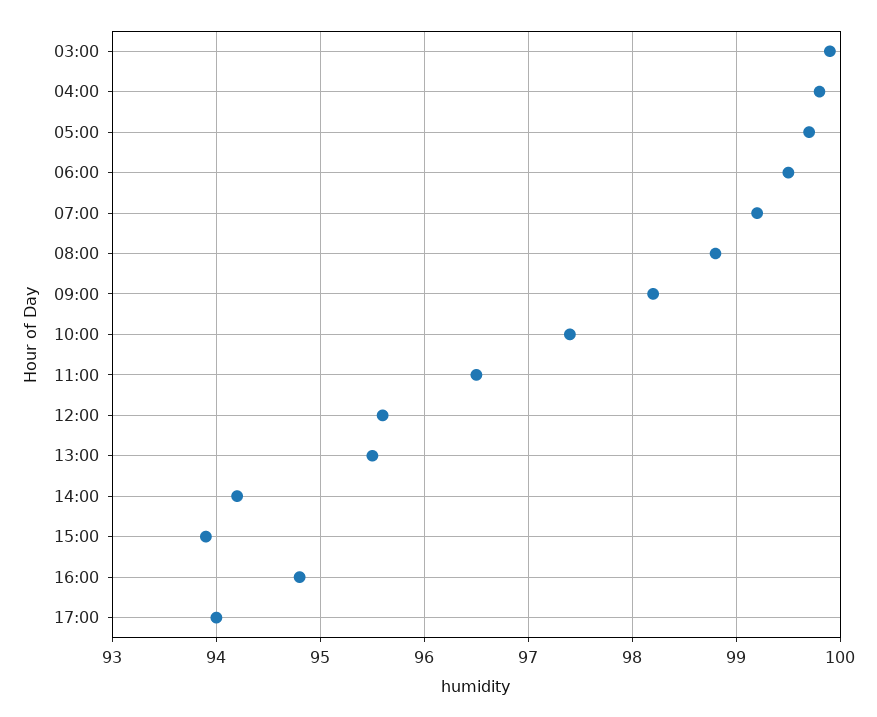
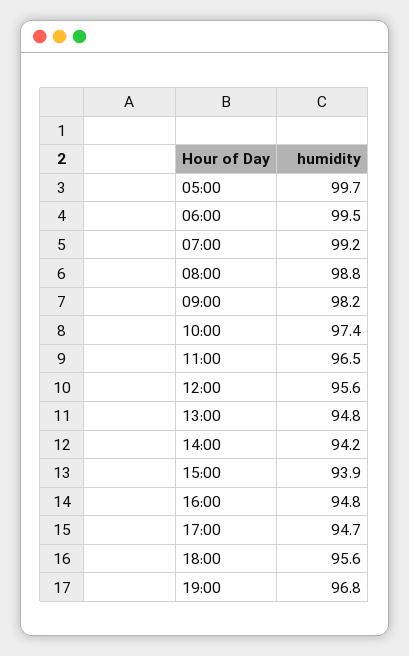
03:00: 99.9 -> none
04:00: 99.8 -> none
13:00: 95.5 -> 94.8
17:00: 94 -> 94.7
18:00: none -> 95.6
19:00: none -> 96.8

